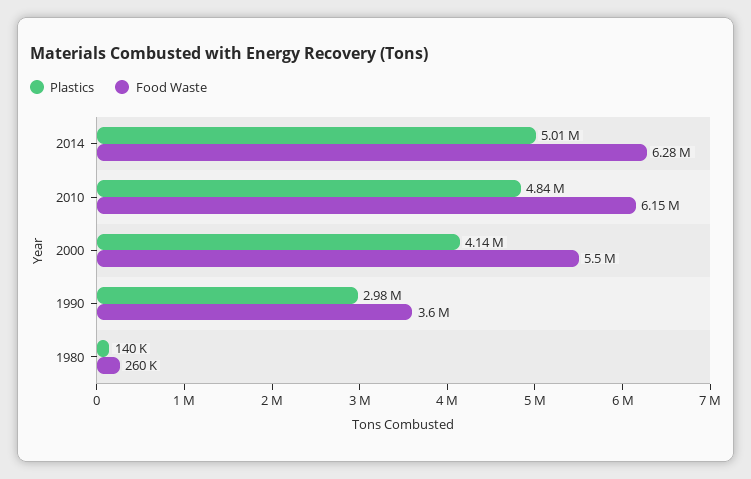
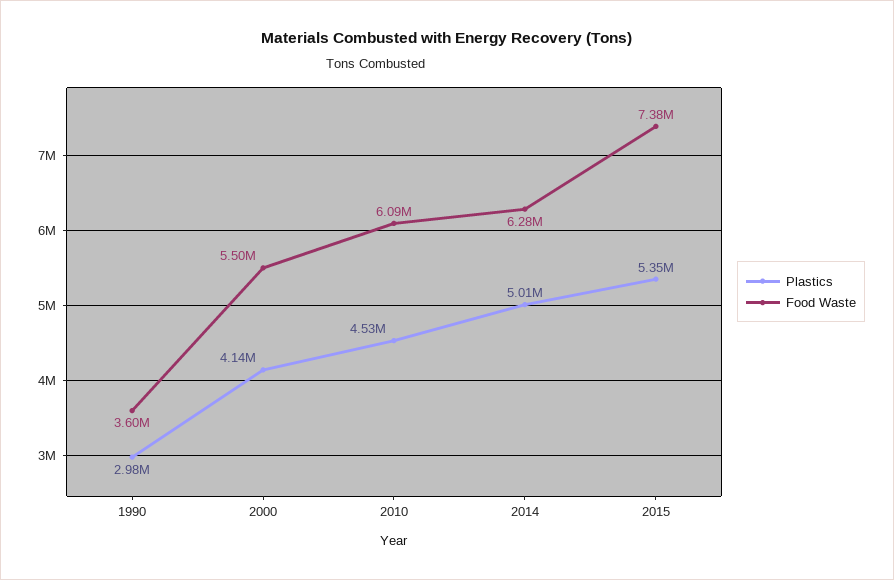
Plastics, 2010: 4840000 -> 4530000
Food Waste, 2010: 6150000 -> 6090000
Plastics, 1980: 140000 -> none
Food Waste, 1980: 260000 -> none
Plastics, 2015: none -> 5350000
Food Waste, 2015: none -> 7380000

